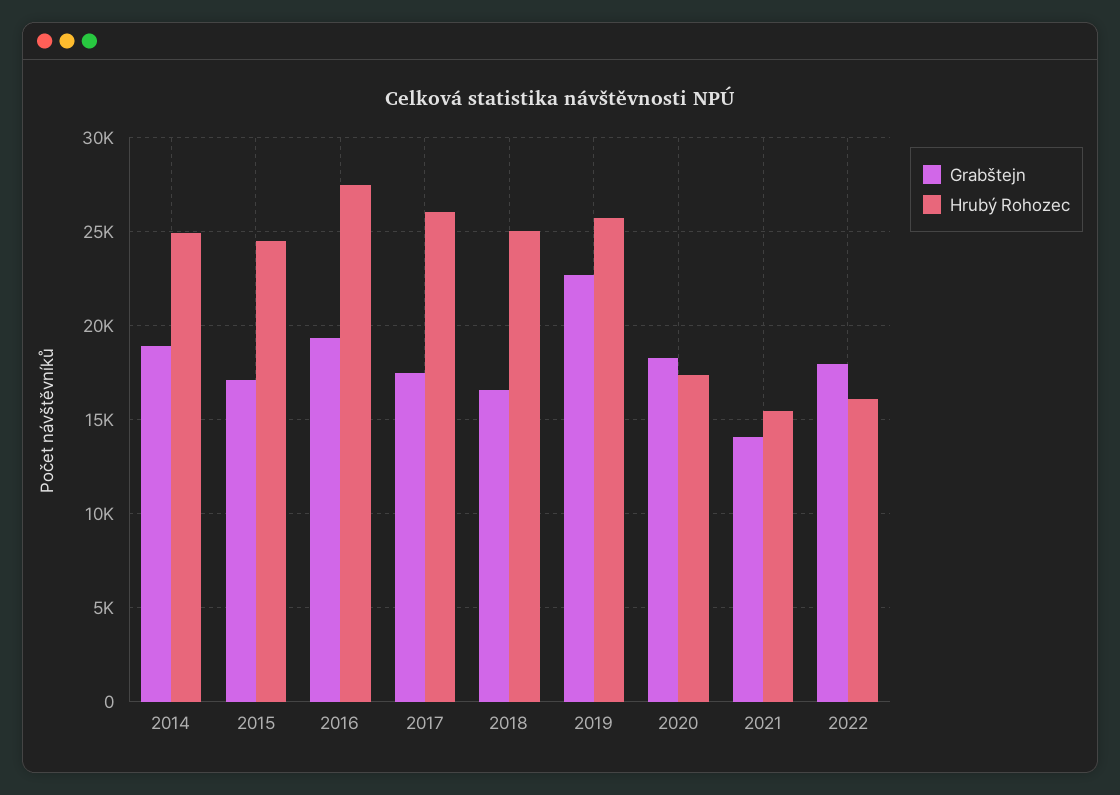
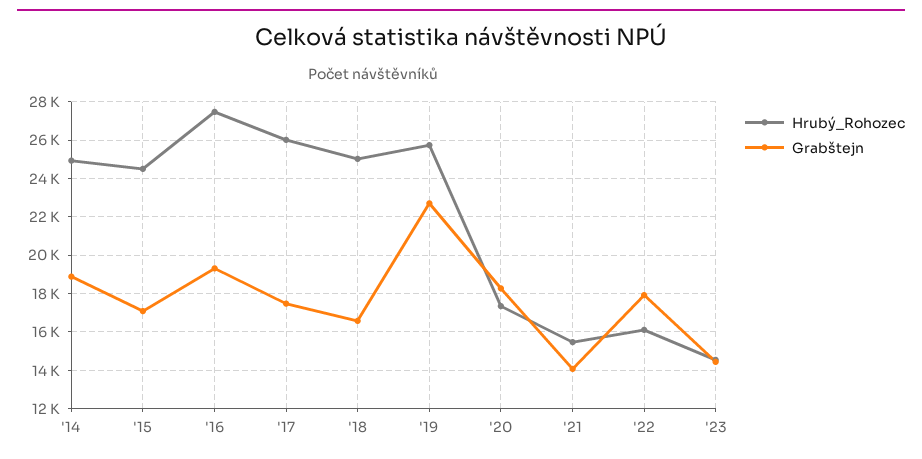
Hrubý Rohozec, '23: none -> 14500
Grabštejn, '23: none -> 14500

